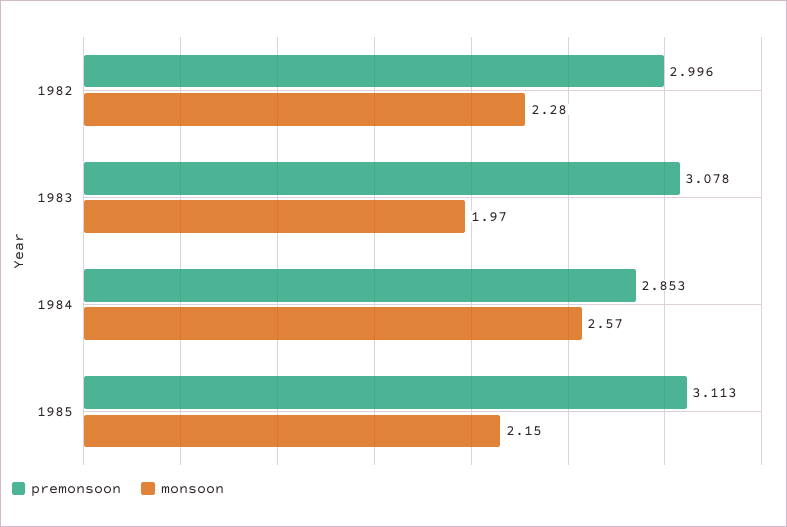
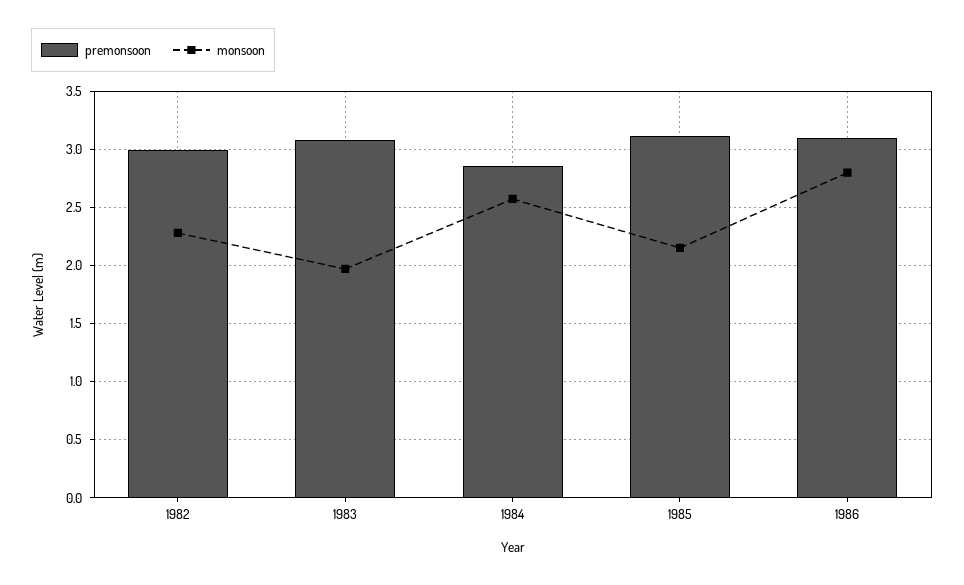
premonsoon, 1986: none -> 3.1
monsoon, 1986: none -> 2.8

